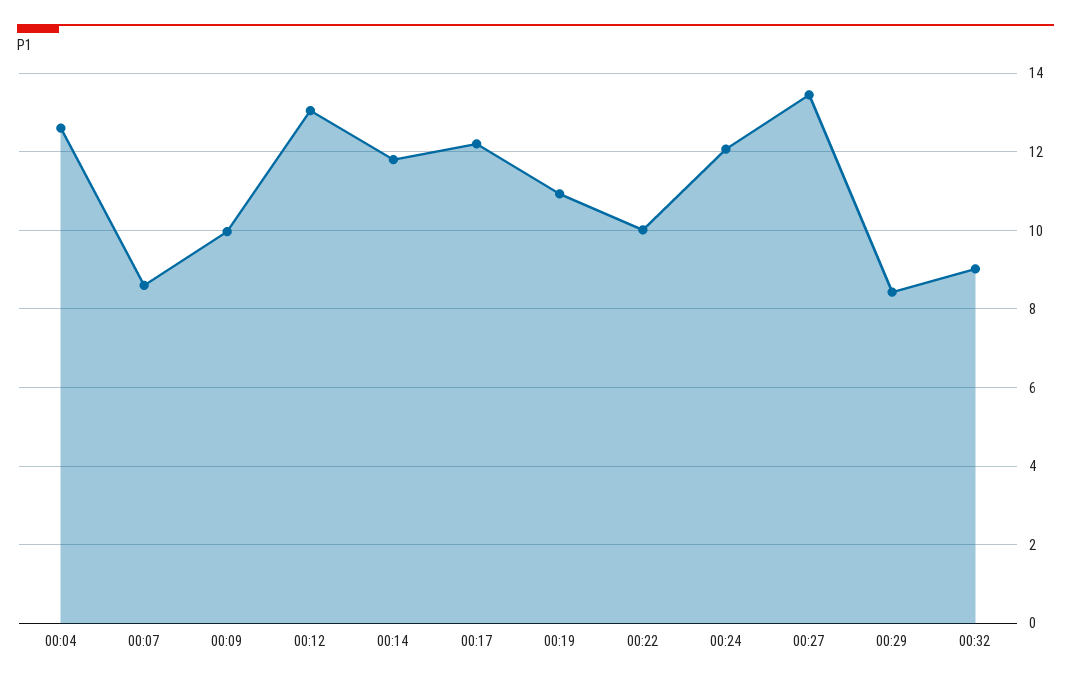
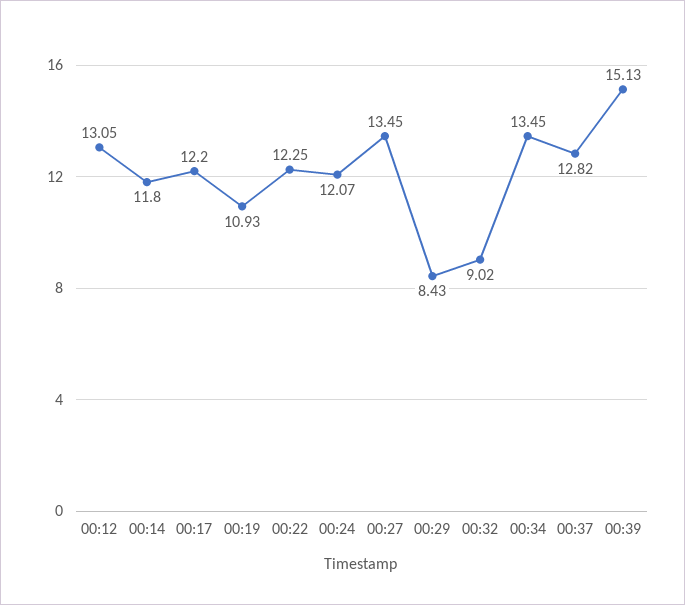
00:04: 12.6 -> none
00:07: 8.6 -> none
00:09: 10 -> none
00:22: 10 -> 12.25
00:34: none -> 13.45
00:37: none -> 12.82
00:39: none -> 15.13

